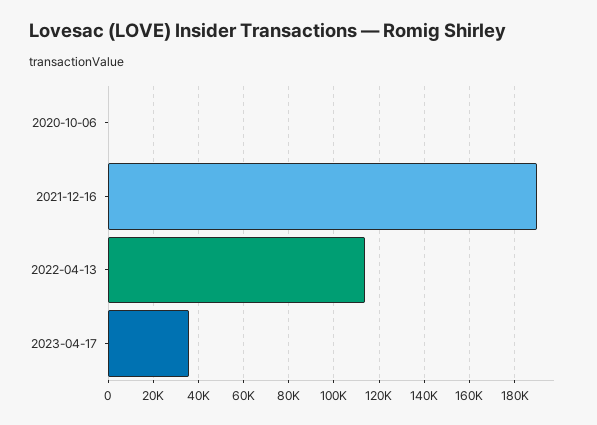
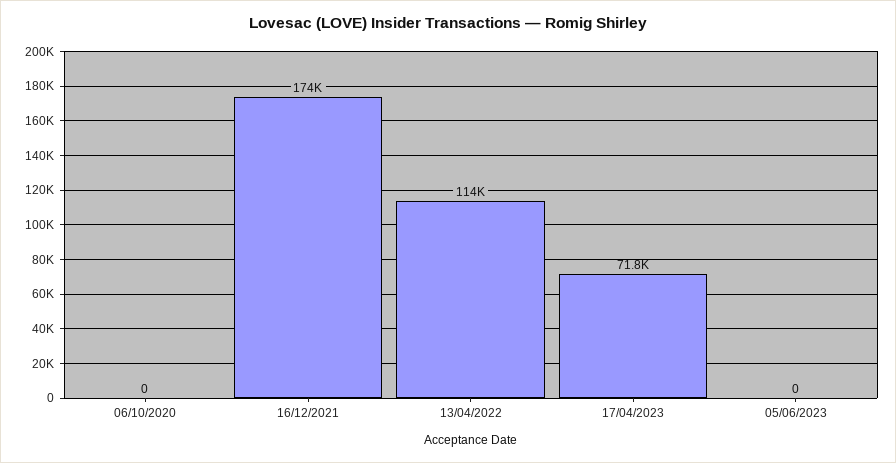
2021-12-16: 190000 -> 174000
2023-04-17: 35000 -> 71800
05/06/2023: none -> 0

